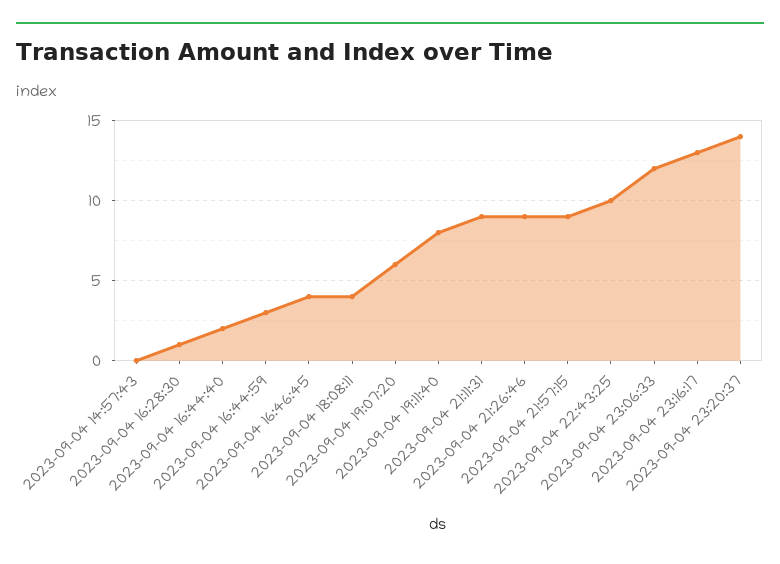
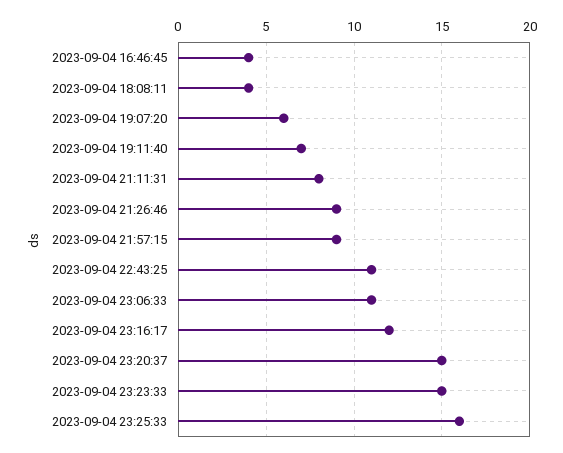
2023-09-04 14:57:43: 0 -> none
2023-09-04 16:28:30: 1 -> none
2023-09-04 16:44:40: 2 -> none
2023-09-04 16:44:59: 3 -> none
2023-09-04 19:11:40: 8 -> 7
2023-09-04 21:11:31: 9 -> 8
2023-09-04 22:43:25: 10 -> 11
2023-09-04 23:06:33: 12 -> 11
2023-09-04 23:16:17: 13 -> 12
2023-09-04 23:20:37: 14 -> 15
2023-09-04 23:23:33: none -> 15
2023-09-04 23:25:33: none -> 16

